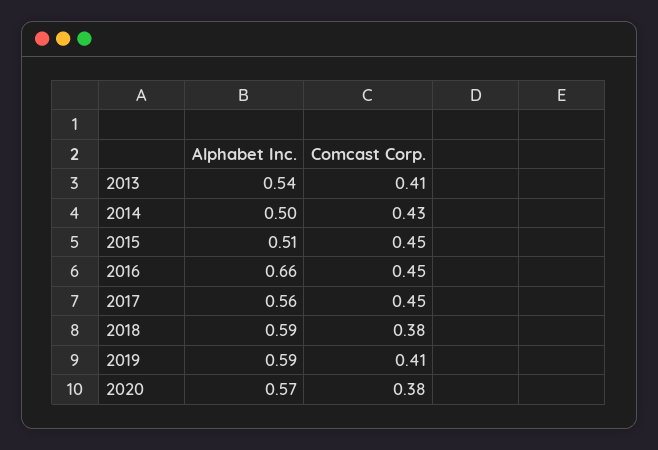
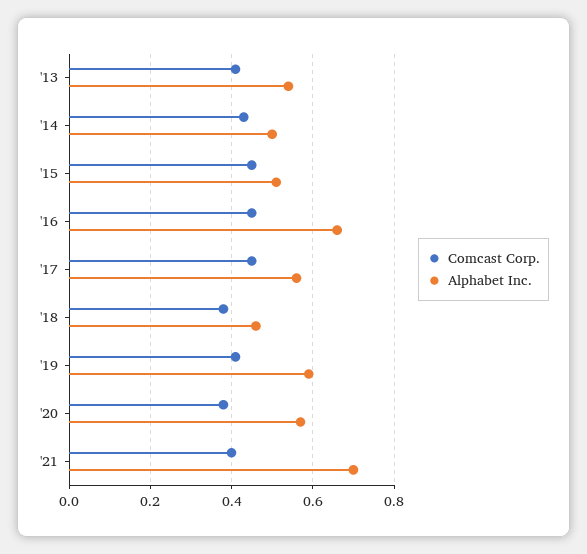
Alphabet Inc., 2018: 0.59 -> 0.45
Comcast Corp., '21: none -> 0.4
Alphabet Inc., '21: none -> 0.7

